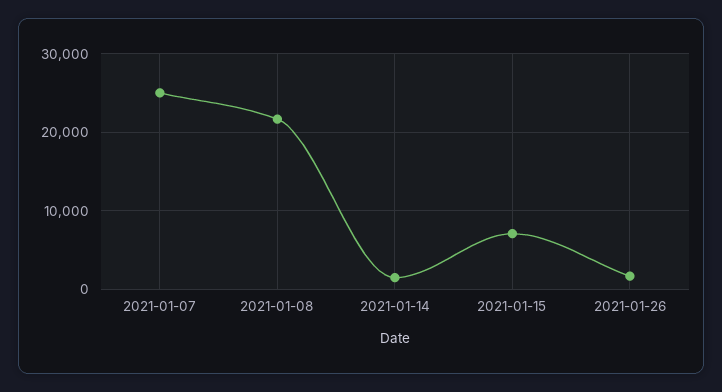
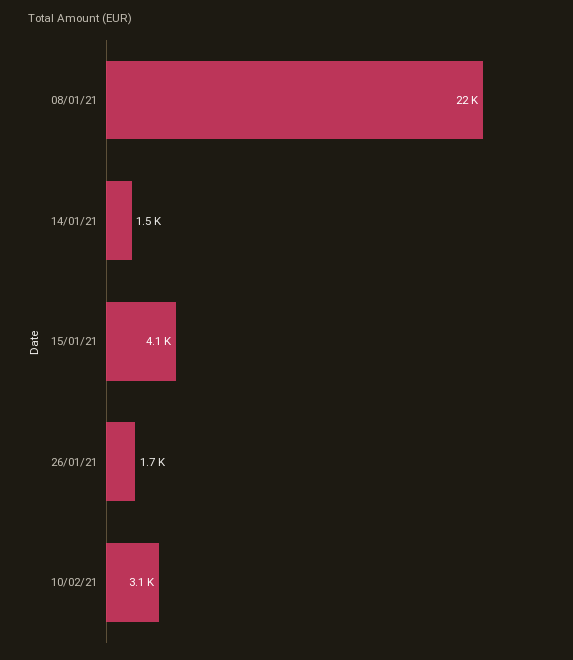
2021-01-07: 25000 -> none
2021-01-15: 7000 -> 4100
10/02/21: none -> 3100

